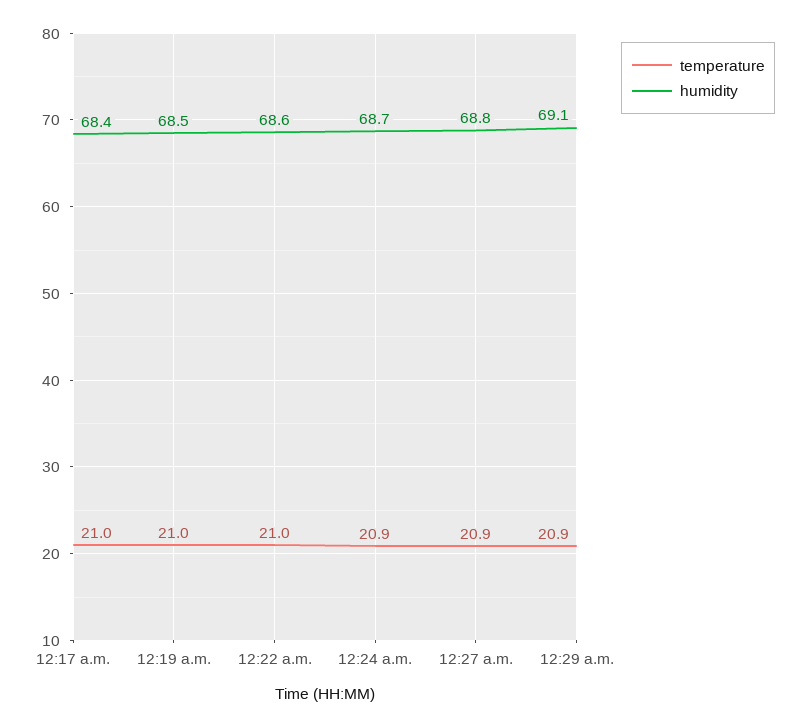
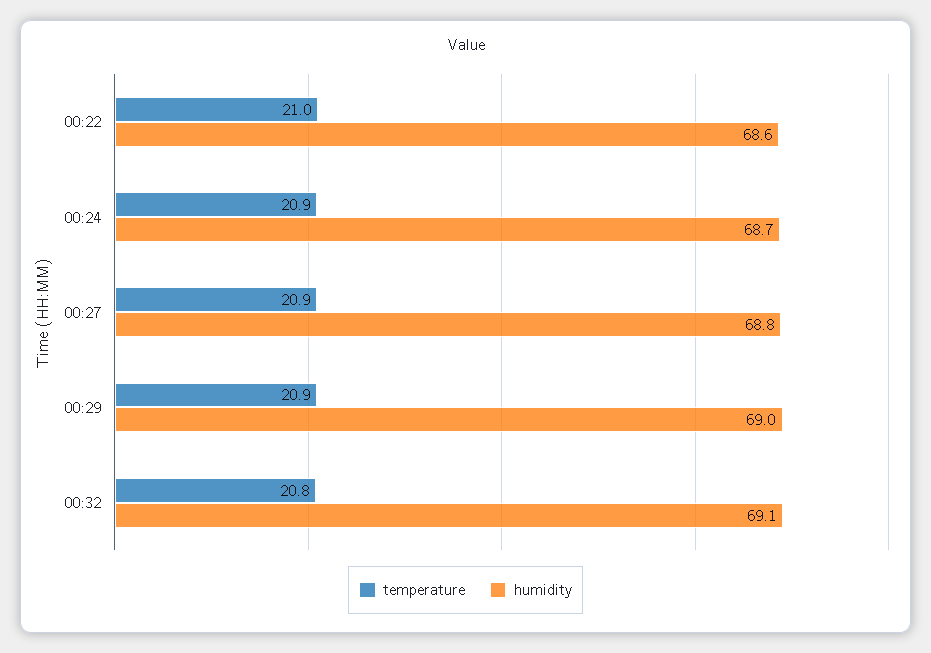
temperature, 12:17 a.m.: 21 -> none
humidity, 12:17 a.m.: 68.4 -> none
temperature, 12:19 a.m.: 21 -> none
humidity, 12:19 a.m.: 68.5 -> none
humidity, 12:29 a.m.: 69.1 -> 69
temperature, 00:32: none -> 20.8
humidity, 00:32: none -> 69.1

